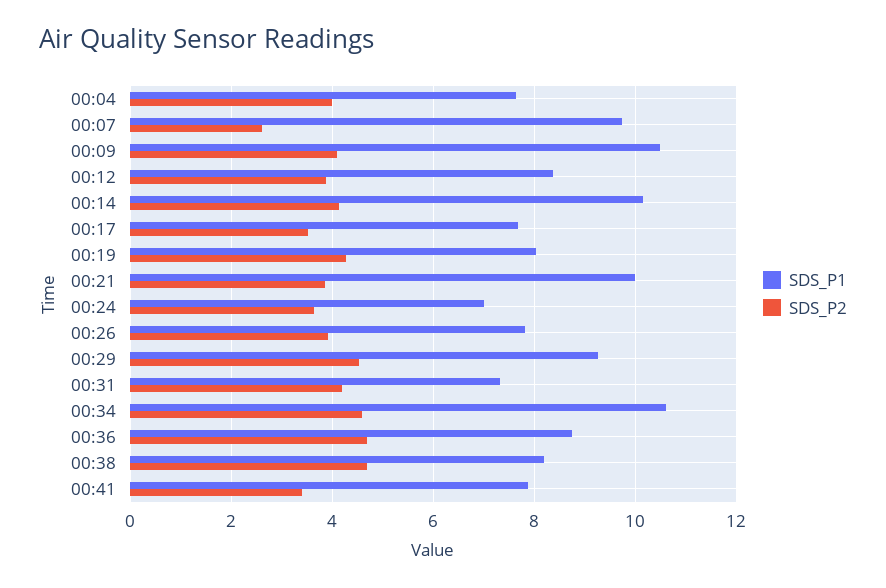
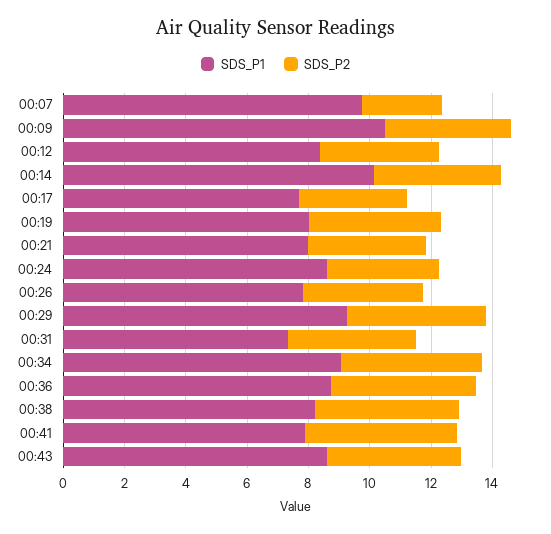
SDS_P1, 00:04: 7.6 -> none
SDS_P2, 00:04: 4 -> none
SDS_P1, 00:21: 10 -> 8
SDS_P1, 00:24: 7 -> 8.5
SDS_P1, 00:34: 10.6 -> 9
SDS_P2, 00:41: 3.4 -> 5
SDS_P1, 00:43: none -> 8.5
SDS_P2, 00:43: none -> 4.5

